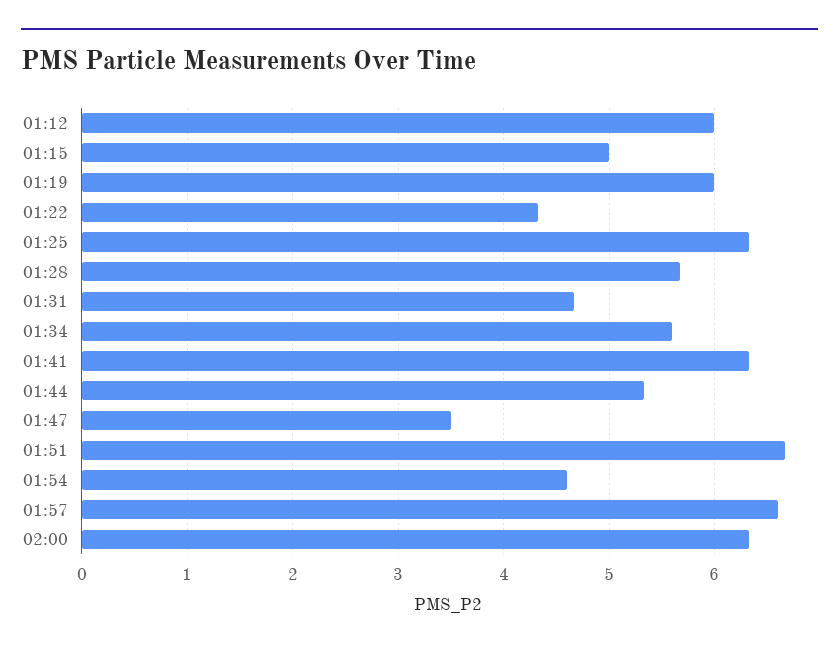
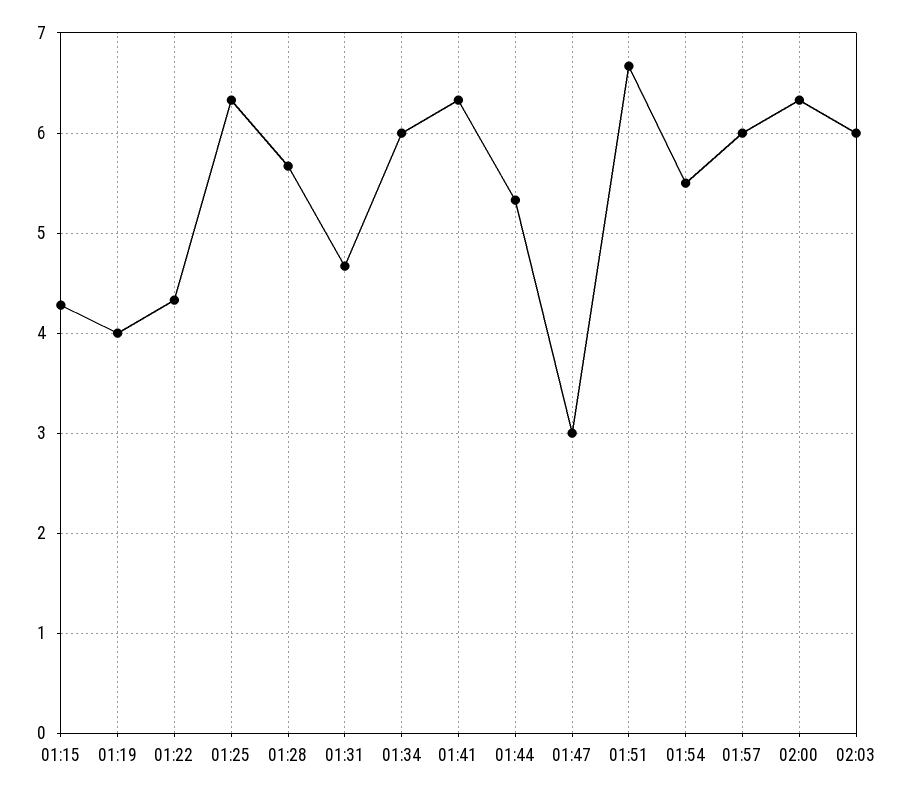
01:12: 6 -> none
01:15: 5 -> 4.3
01:19: 6 -> 4
01:34: 5.6 -> 6
01:47: 3.5 -> 3
01:54: 4.6 -> 5.5
01:57: 6.6 -> 6
02:03: none -> 6

